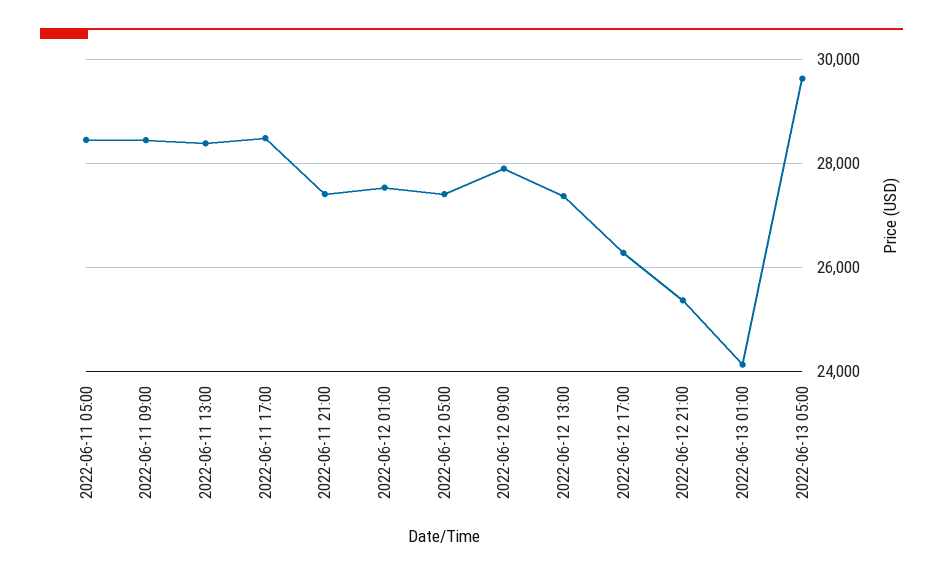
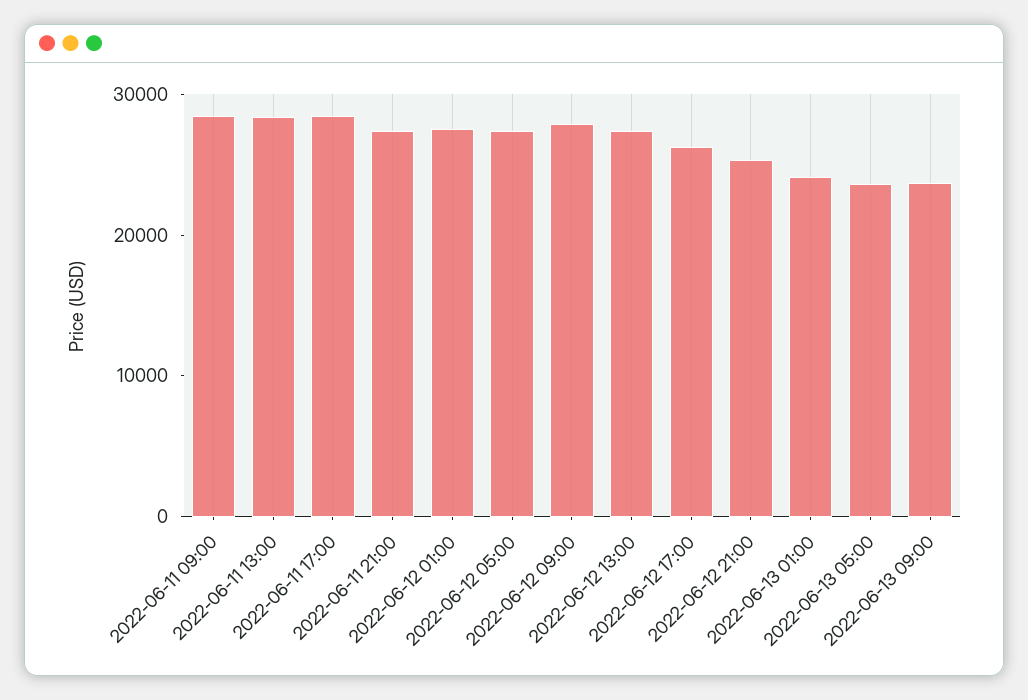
2022-06-11 05:00: 28400 -> none
2022-06-13 05:00: 29600 -> 24000
2022-06-13 09:00: none -> 24000

